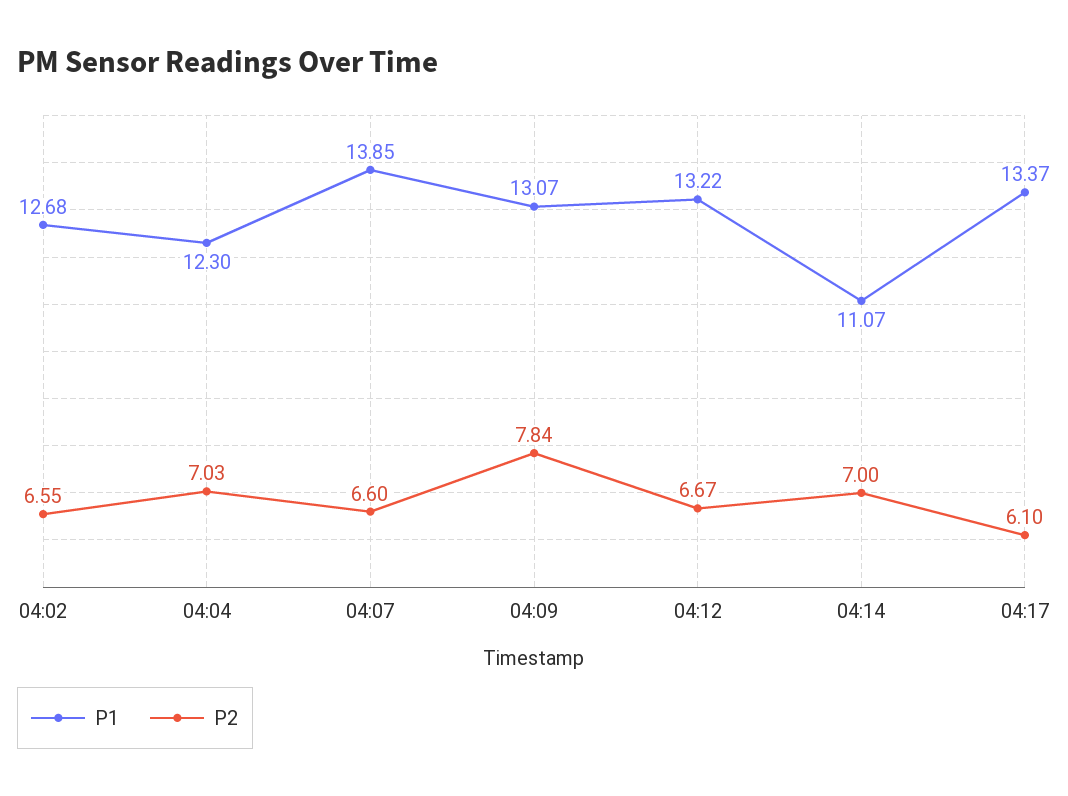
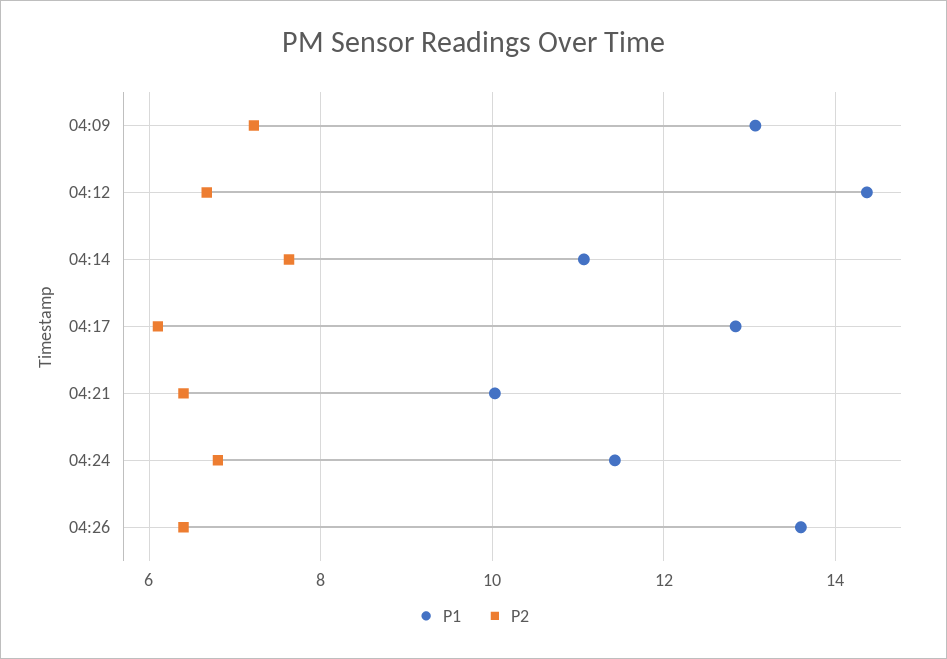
P1, 04:02: 12.68 -> none
P2, 04:02: 6.55 -> none
P1, 04:04: 12.3 -> none
P2, 04:04: 7.03 -> none
P1, 04:07: 13.85 -> none
P2, 04:07: 6.6 -> none
P2, 04:09: 7.84 -> 7.2
P1, 04:12: 13.22 -> 14.4
P2, 04:14: 7 -> 7.6
P1, 04:17: 13.37 -> 12.8
P1, 04:21: none -> 10
P2, 04:21: none -> 6.4
P1, 04:24: none -> 11.4
P2, 04:24: none -> 6.8
P1, 04:26: none -> 13.6
P2, 04:26: none -> 6.4

